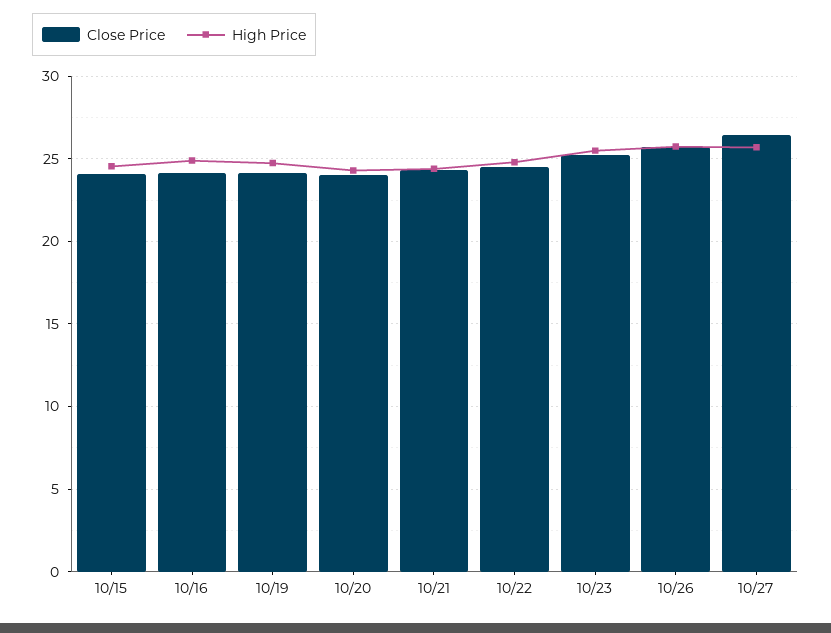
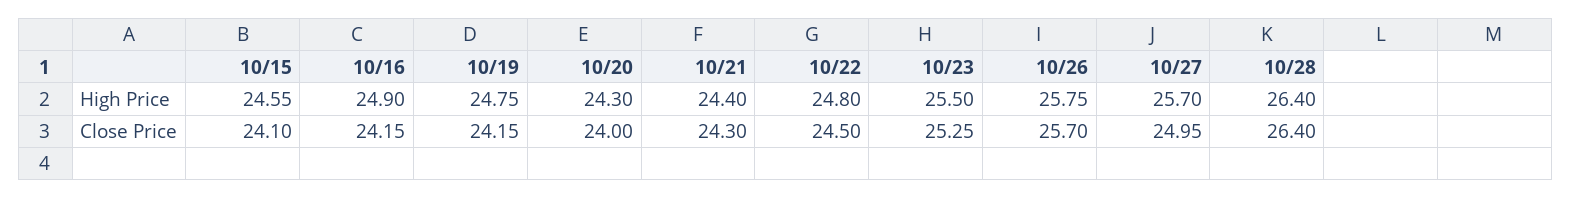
Close Price, 10/27: 26.5 -> 24.95
High Price, 10/28: none -> 26.4
Close Price, 10/28: none -> 26.4

